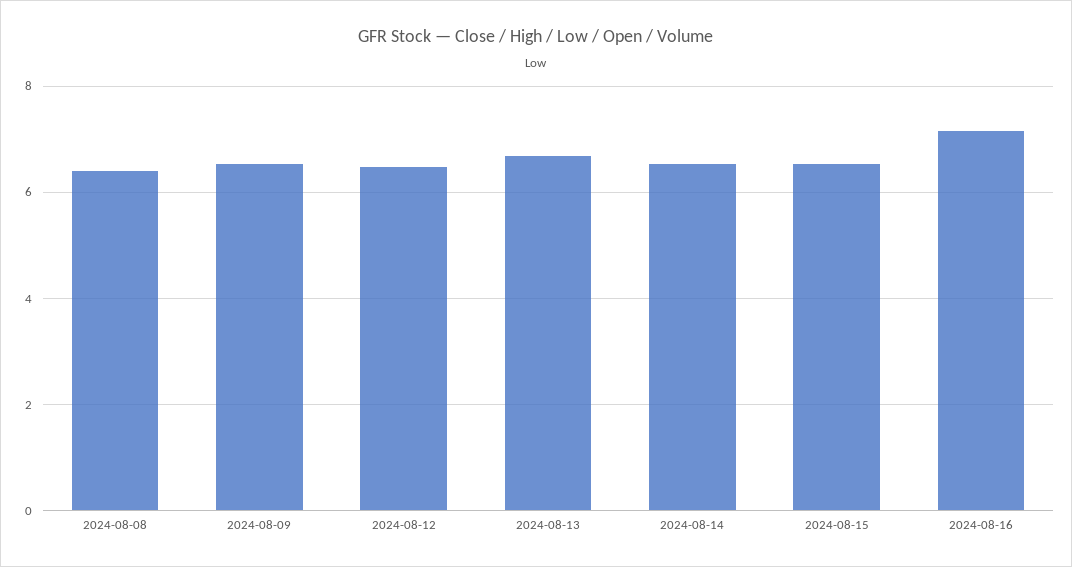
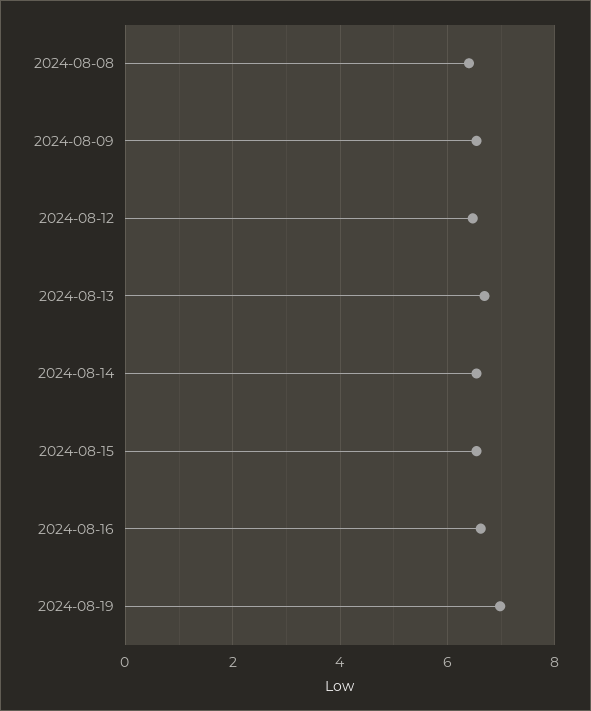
2024-08-16: 7.2 -> 6.6
2024-08-19: none -> 7

